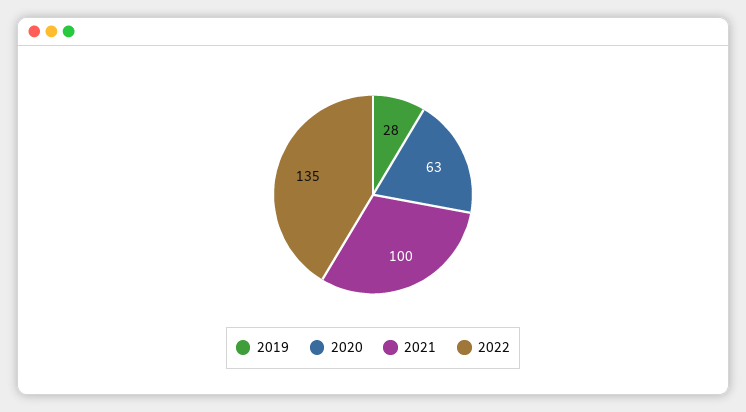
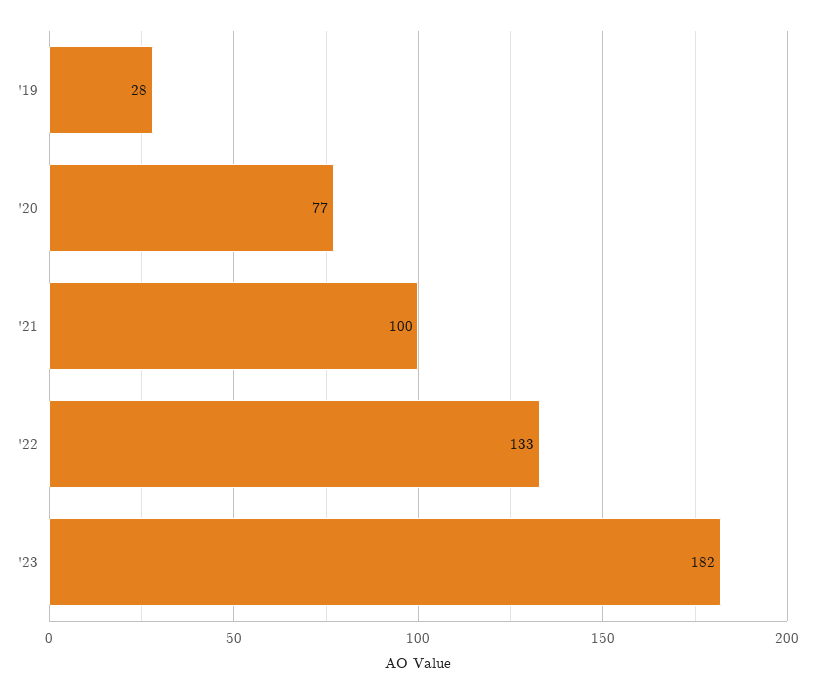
2020: 63 -> 77
2022: 135 -> 133
'23: none -> 182

